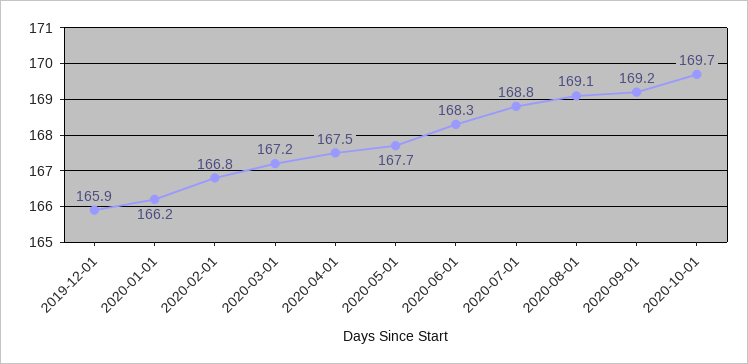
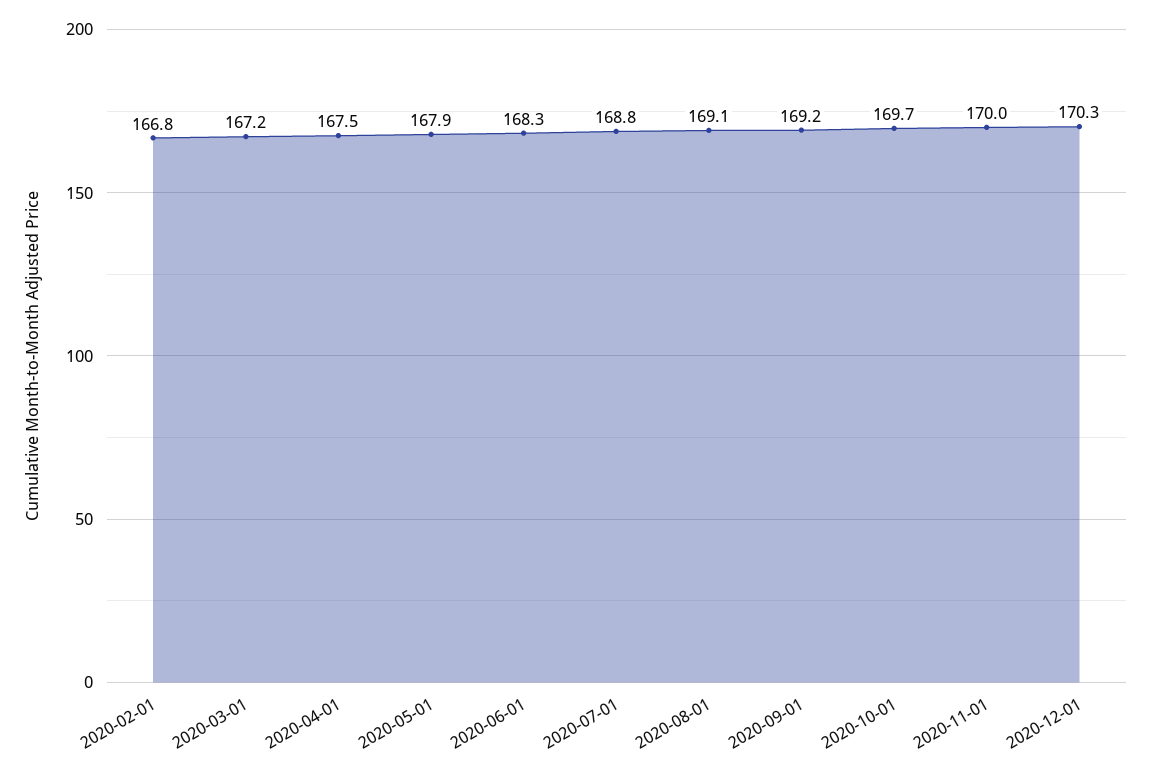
2019-12-01: 165.9 -> none
2020-01-01: 166.2 -> none
2020-05-01: 167.7 -> 167.9
2020-11-01: none -> 170
2020-12-01: none -> 170.3

